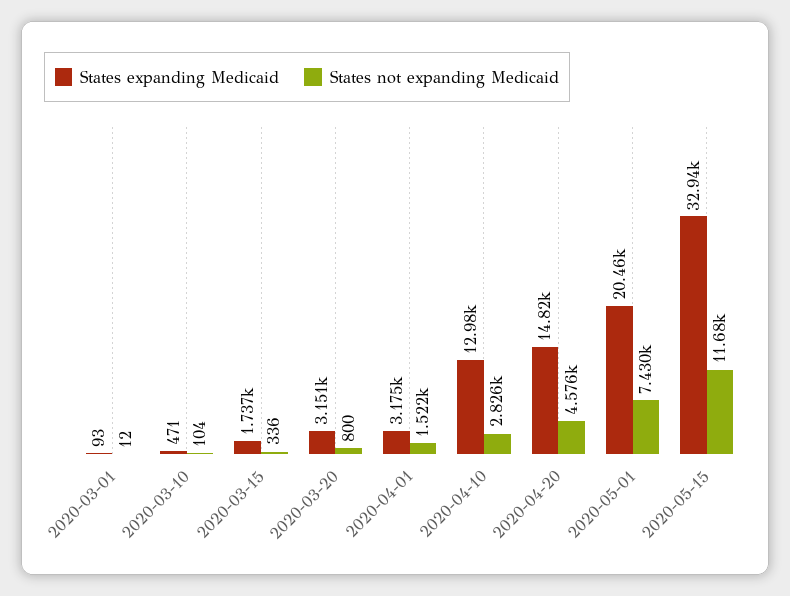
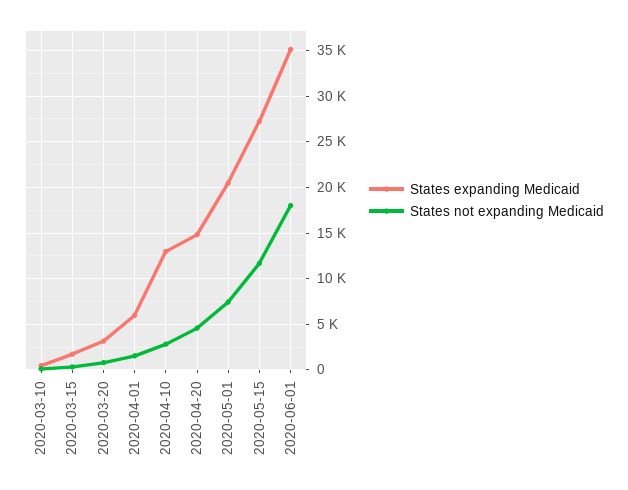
States expanding Medicaid, 2020-03-01: 93 -> none
States not expanding Medicaid, 2020-03-01: 12 -> none
States expanding Medicaid, 2020-04-01: 3175 -> 6000
States expanding Medicaid, 2020-05-15: 32940 -> 27000
States expanding Medicaid, 2020-06-01: none -> 35000
States not expanding Medicaid, 2020-06-01: none -> 18000

